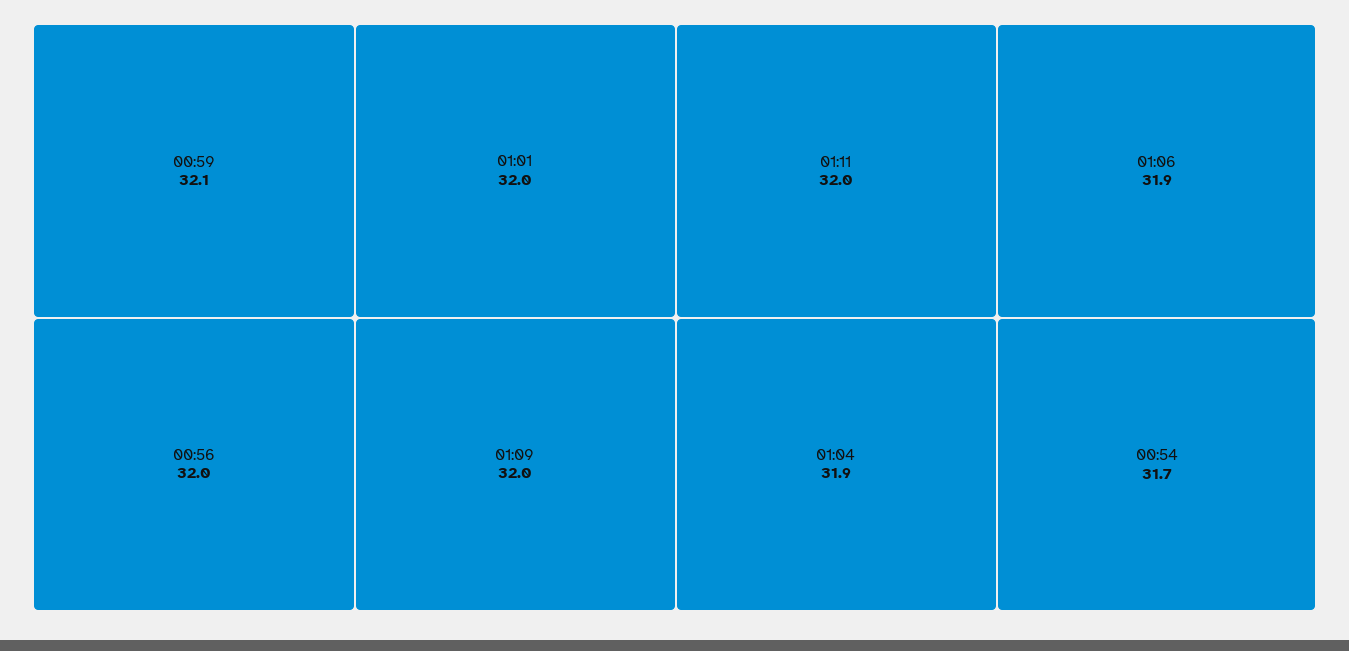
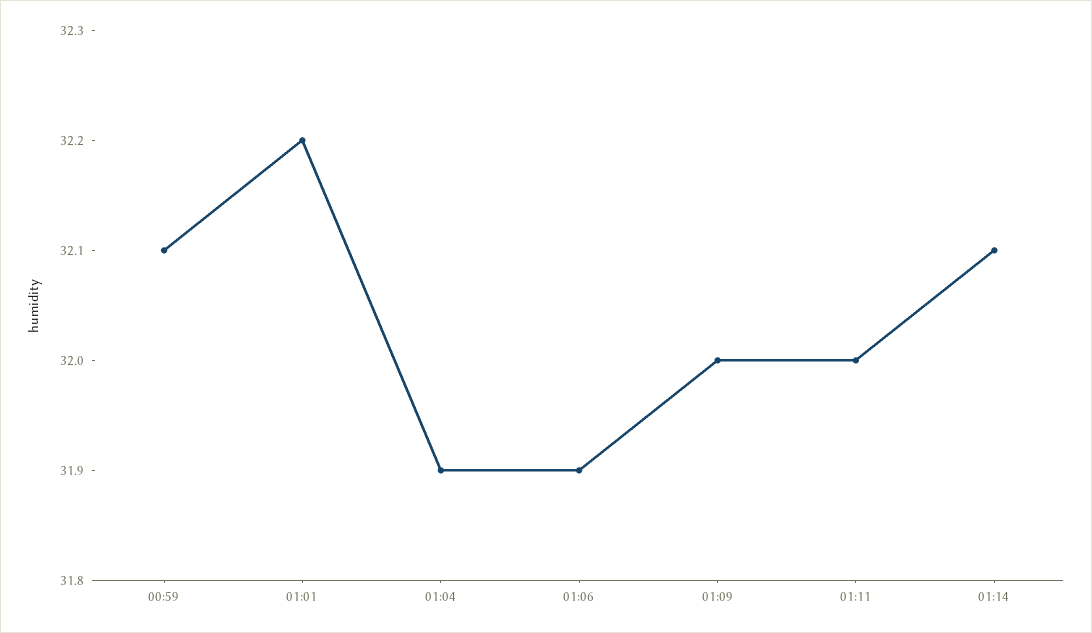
00:56: 32 -> none
01:01: 32 -> 32.2
00:54: 31.7 -> none
01:14: none -> 32.1

